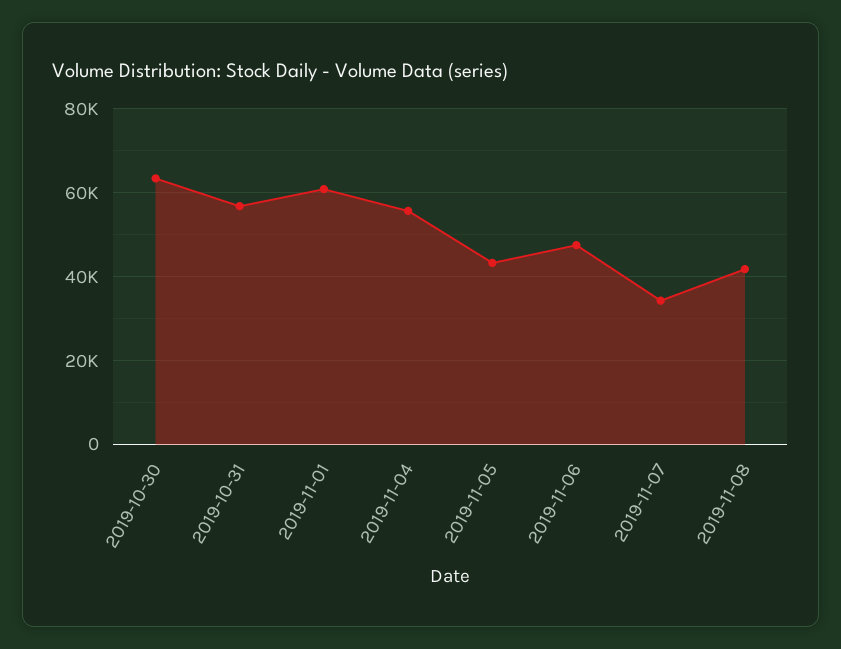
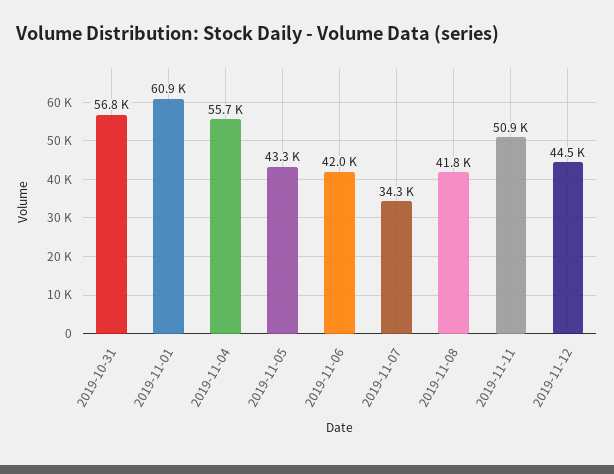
2019-10-30: 64000 -> none
2019-11-06: 48000 -> 42000
2019-11-11: none -> 50900
2019-11-12: none -> 44500

